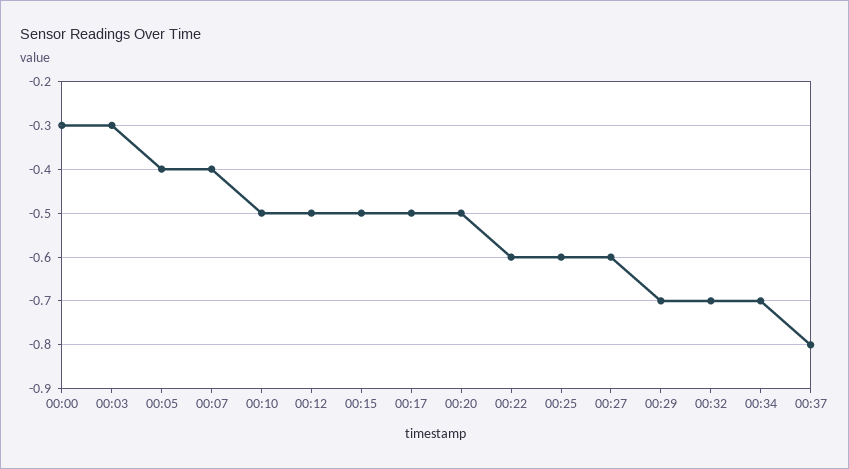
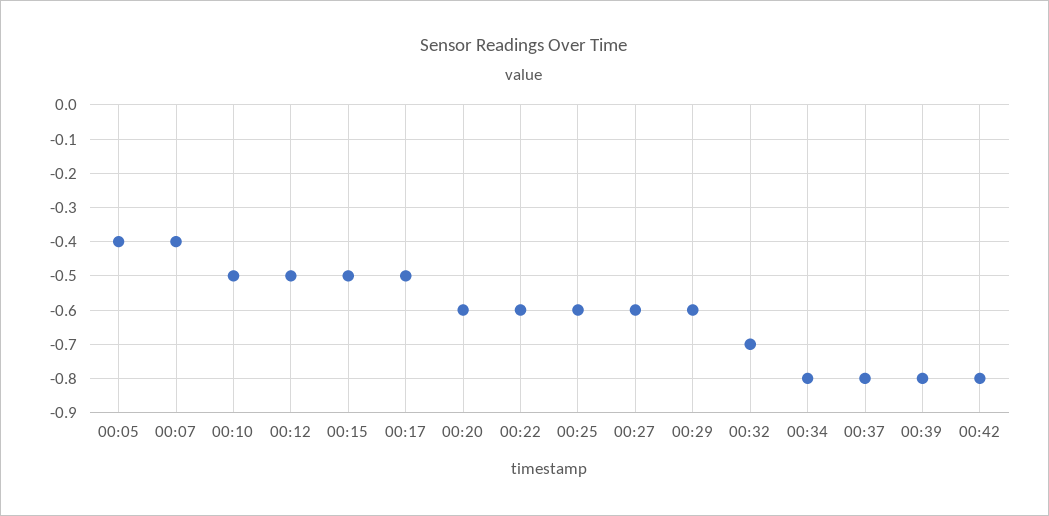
00:00: -0.3 -> none
00:03: -0.3 -> none
00:20: -0.5 -> -0.6
00:29: -0.7 -> -0.6
00:34: -0.7 -> -0.8
00:39: none -> -0.8
00:42: none -> -0.8

